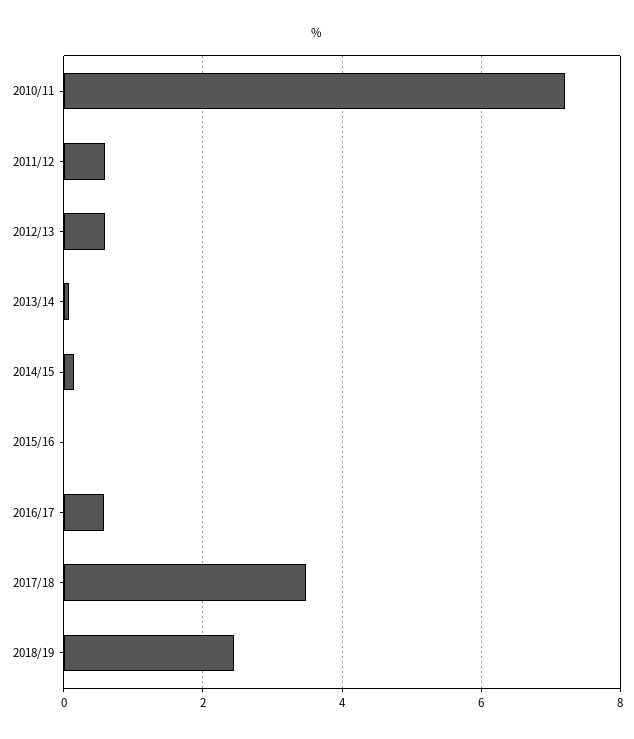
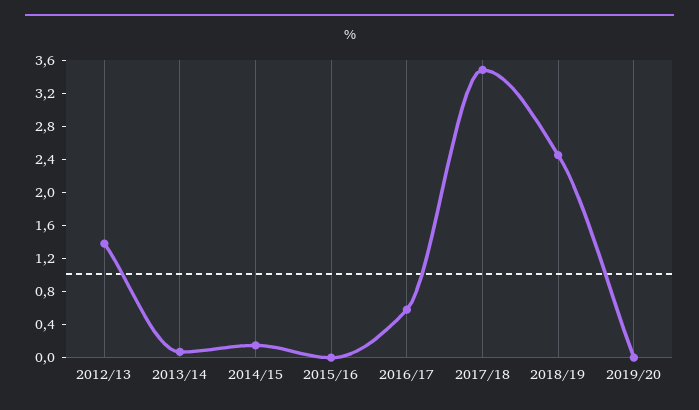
2010/11: 7.2 -> none
2011/12: 0.6 -> none
2012/13: 0.6 -> 1.4
2019/20: none -> 0

